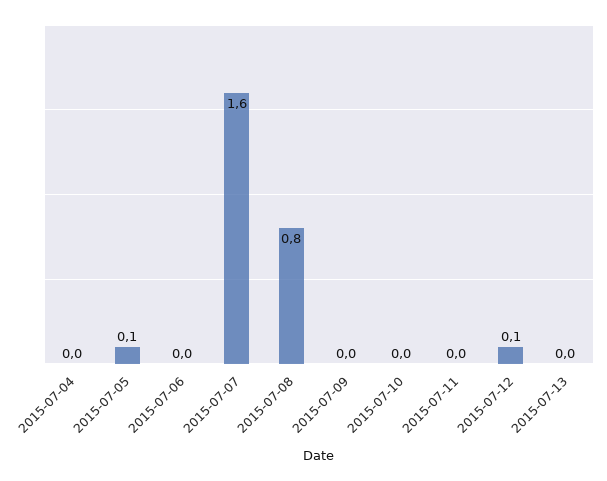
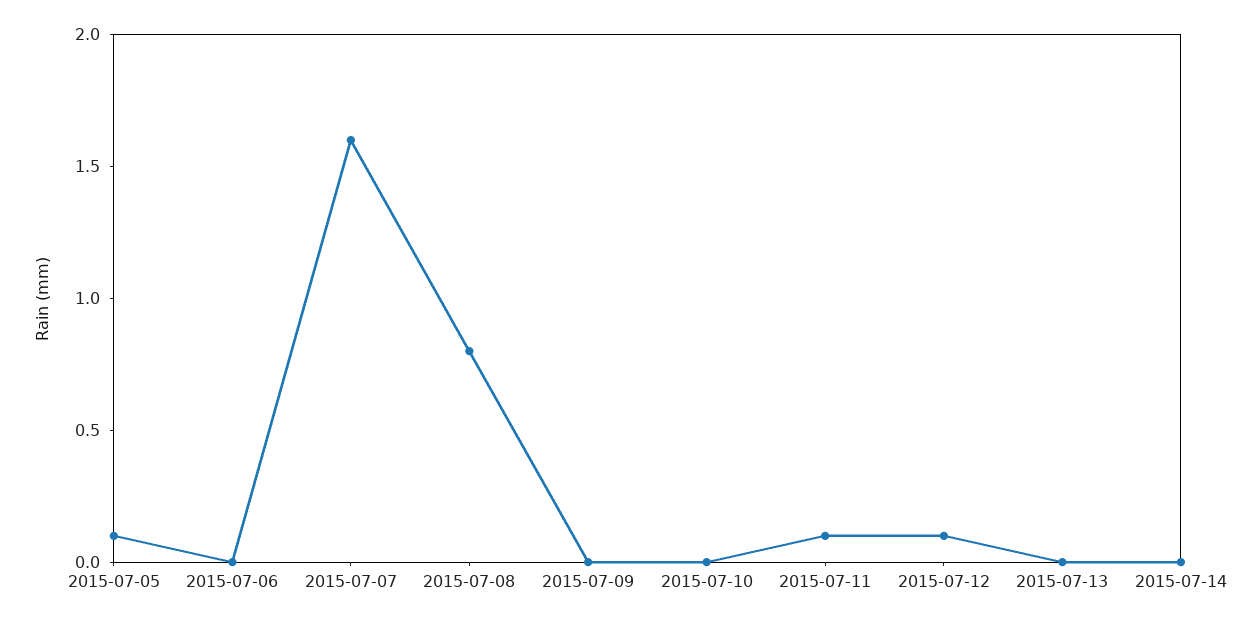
2015-07-04: 0 -> none
2015-07-11: 0 -> 0.1
2015-07-14: none -> 0

